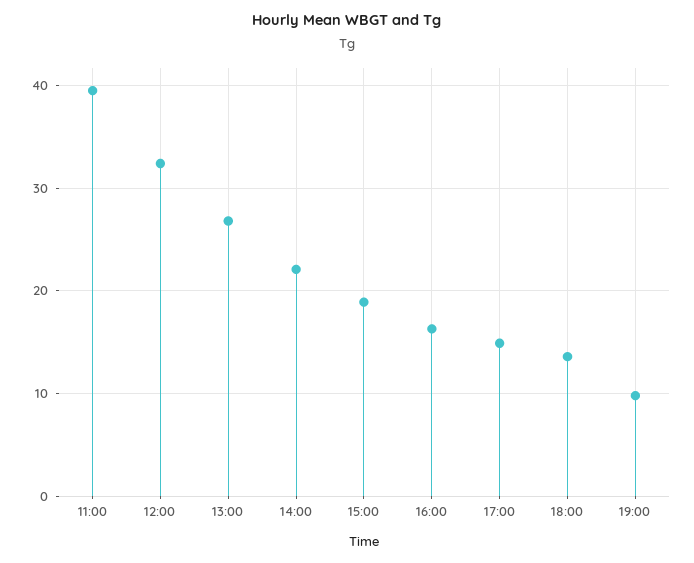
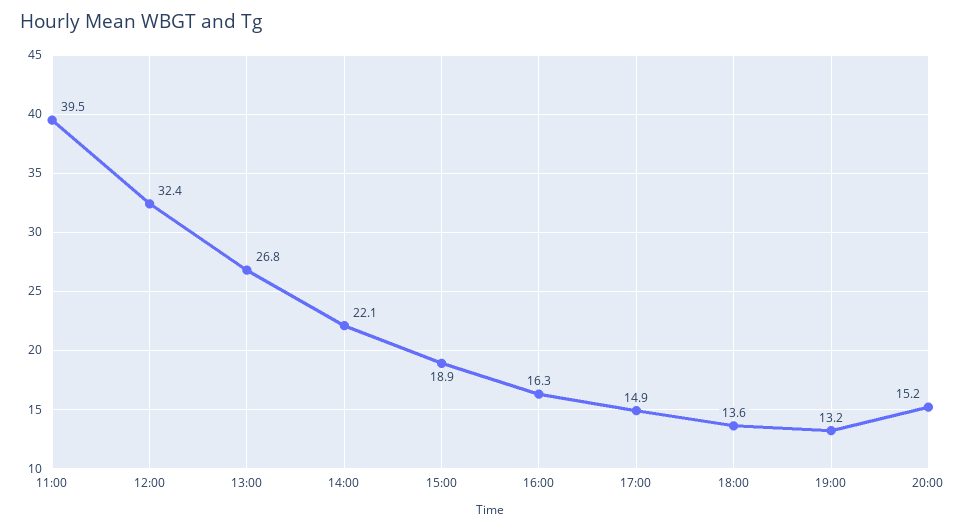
19:00: 10 -> 13.2
20:00: none -> 15.2

